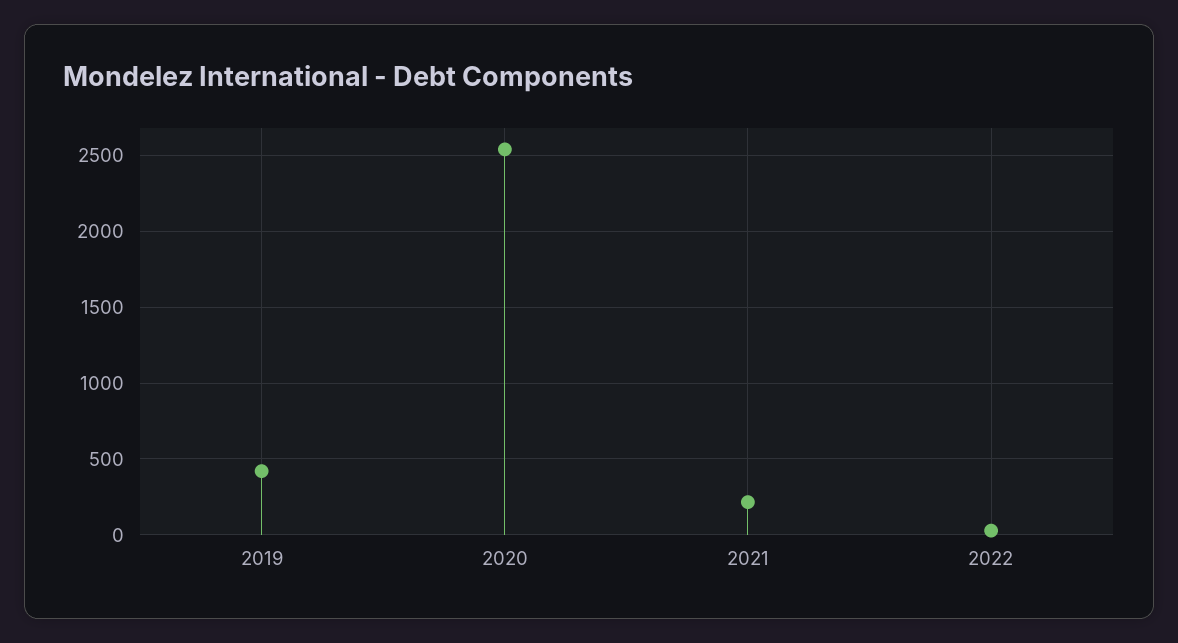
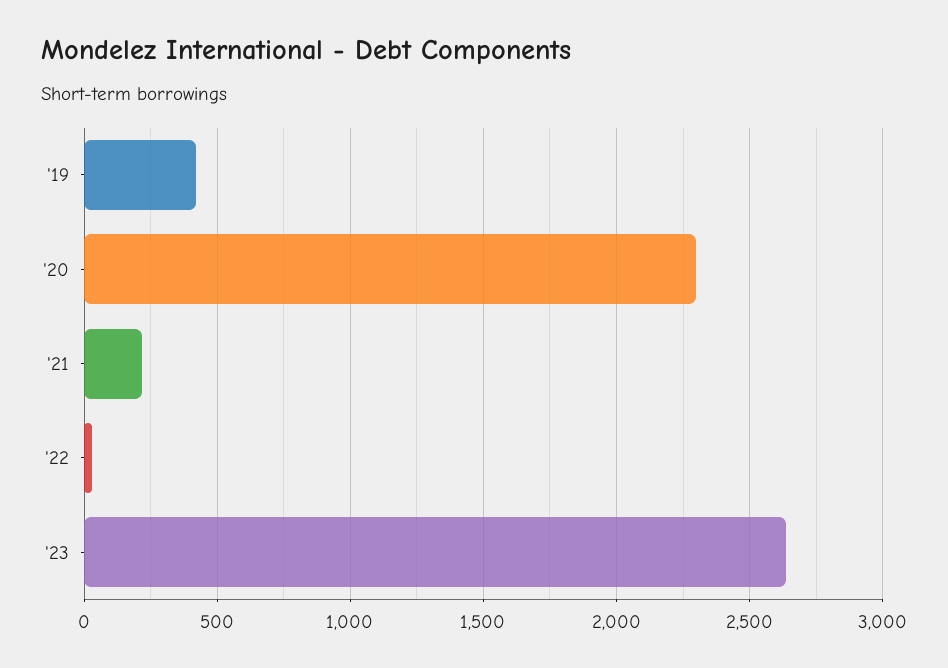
2020: 2550 -> 2300
'23: none -> 2650

